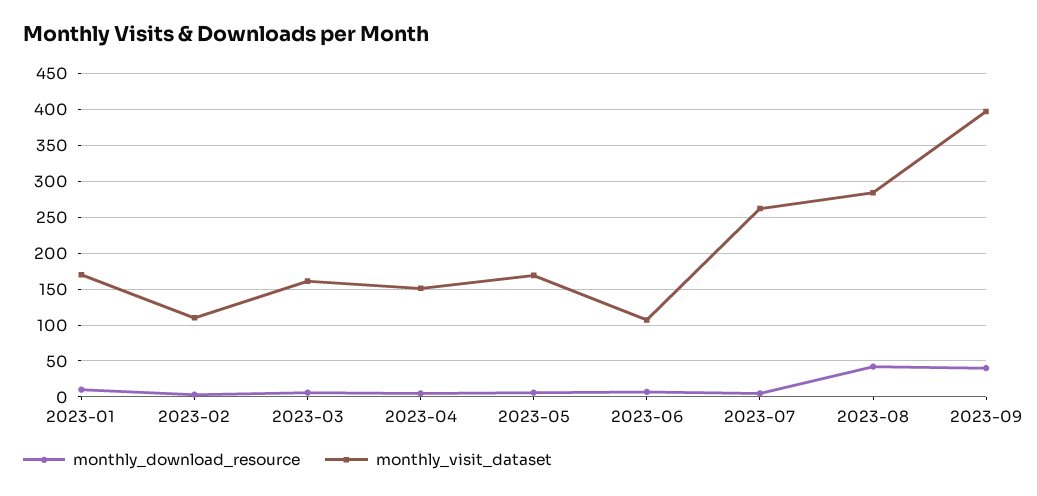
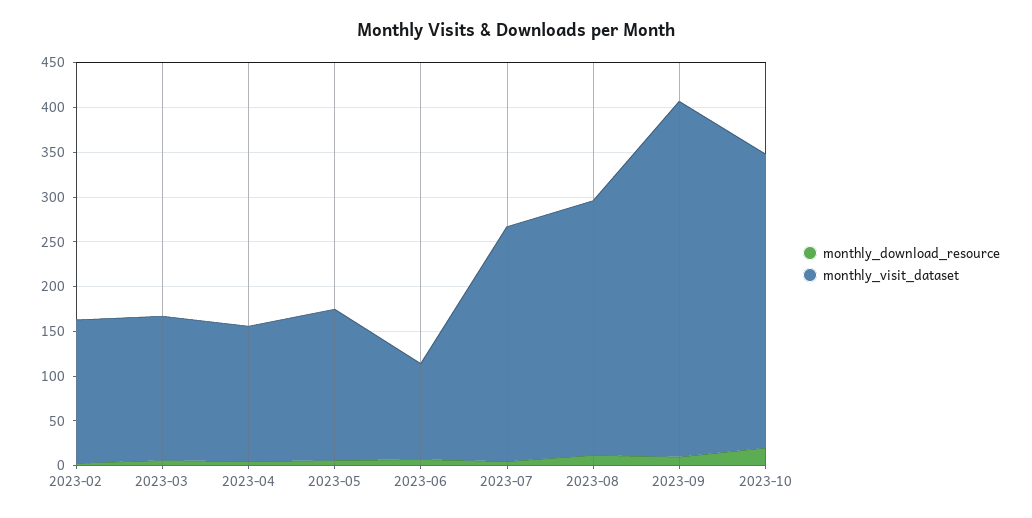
monthly_download_resource, 2023-01: 10 -> none
monthly_visit_dataset, 2023-01: 170 -> none
monthly_visit_dataset, 2023-02: 110 -> 160
monthly_download_resource, 2023-08: 40 -> 10
monthly_download_resource, 2023-09: 40 -> 10
monthly_download_resource, 2023-10: none -> 20
monthly_visit_dataset, 2023-10: none -> 330

